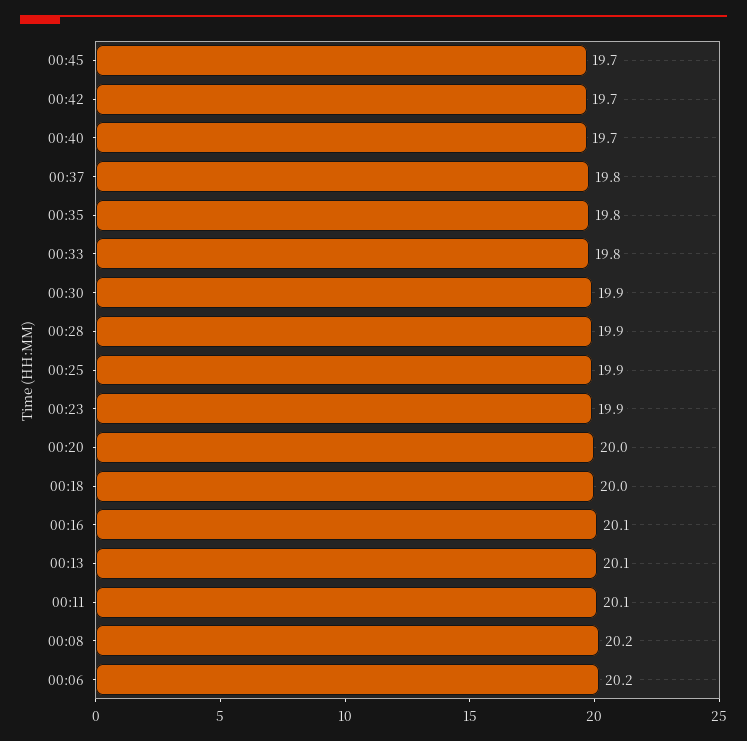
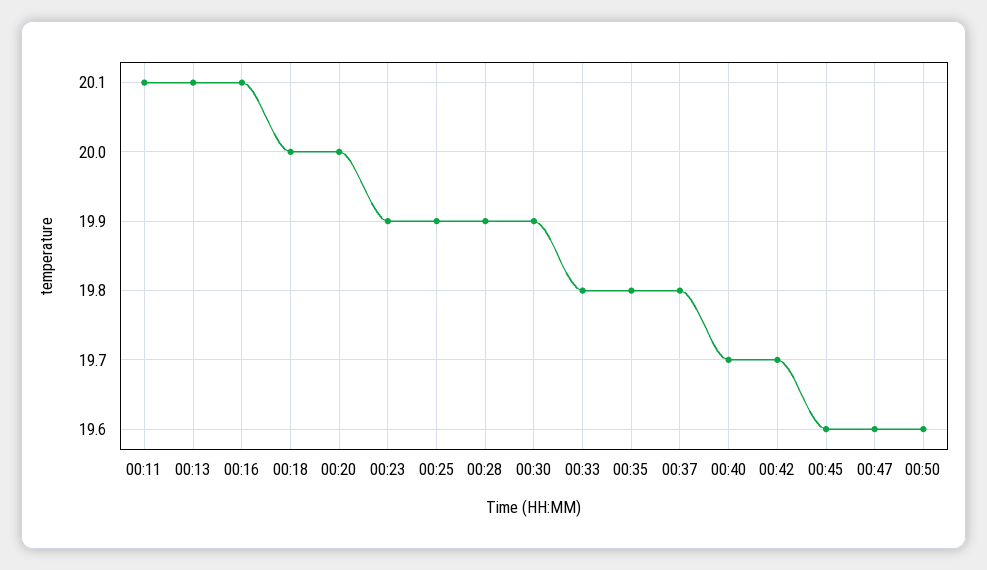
00:45: 19.7 -> 19.6
00:08: 20.2 -> none
00:06: 20.2 -> none
00:47: none -> 19.6
00:50: none -> 19.6

